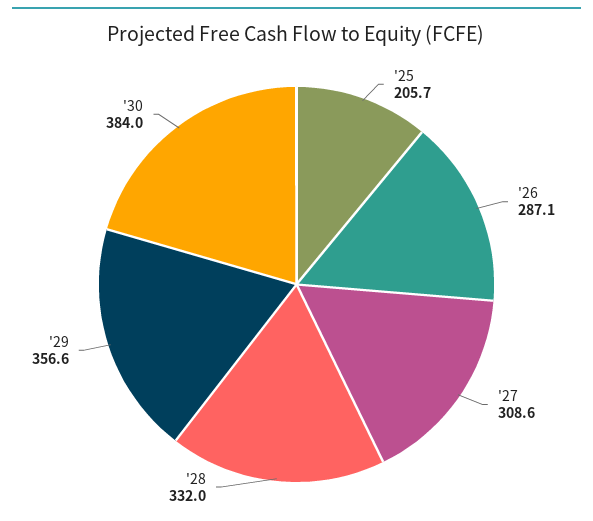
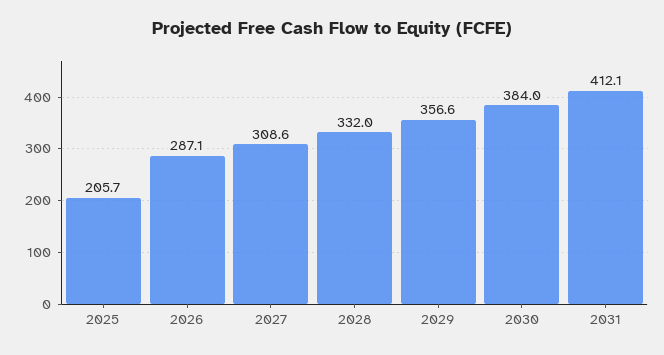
2031: none -> 412.1

